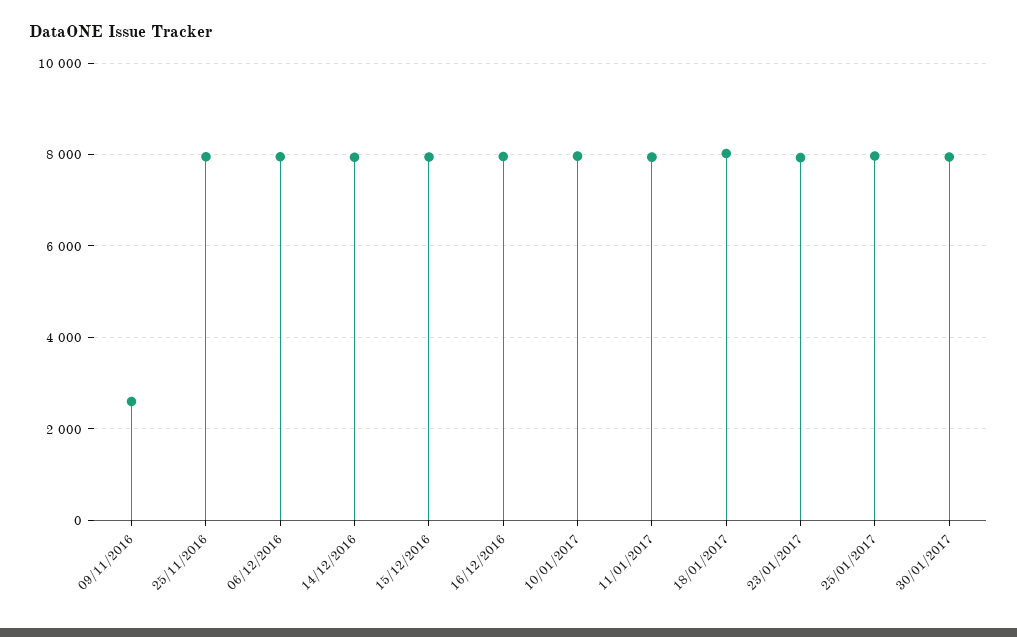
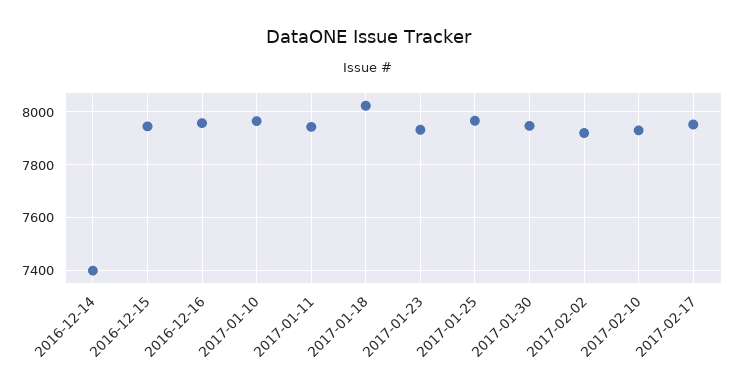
09/11/2016: 2600 -> none
25/11/2016: 8000 -> none
06/12/2016: 8000 -> none
14/12/2016: 8000 -> 7400
2017-02-02: none -> 7925
2017-02-10: none -> 7925
2017-02-17: none -> 7950

